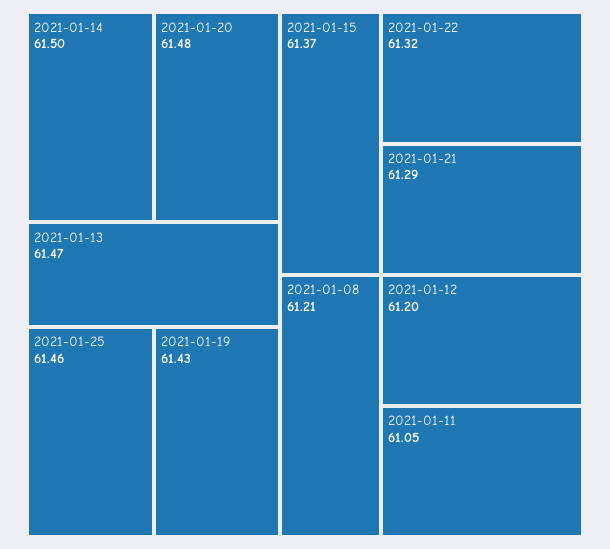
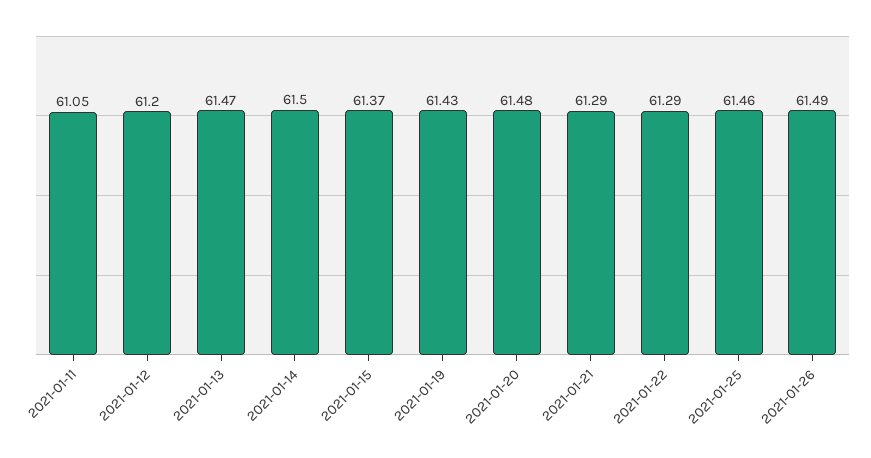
2021-01-22: 61.32 -> 61.29
2021-01-08: 61.21 -> none
2021-01-26: none -> 61.49

